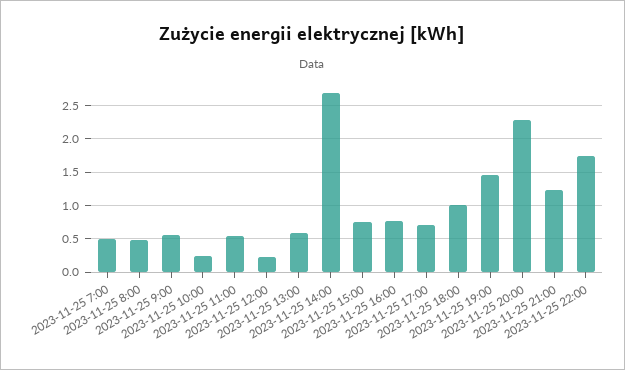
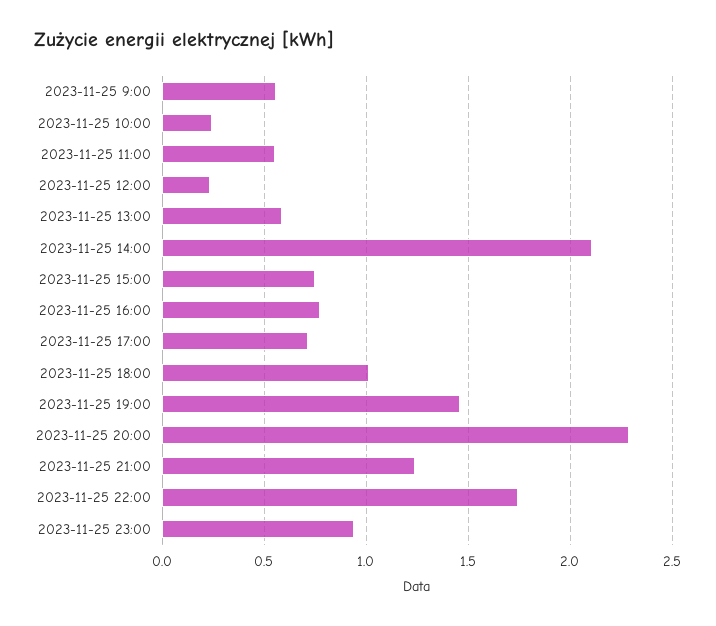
2023-11-25 7:00: 0.5 -> none
2023-11-25 8:00: 0.5 -> none
2023-11-25 14:00: 2.7 -> 2.1
2023-11-25 23:00: none -> 0.95

